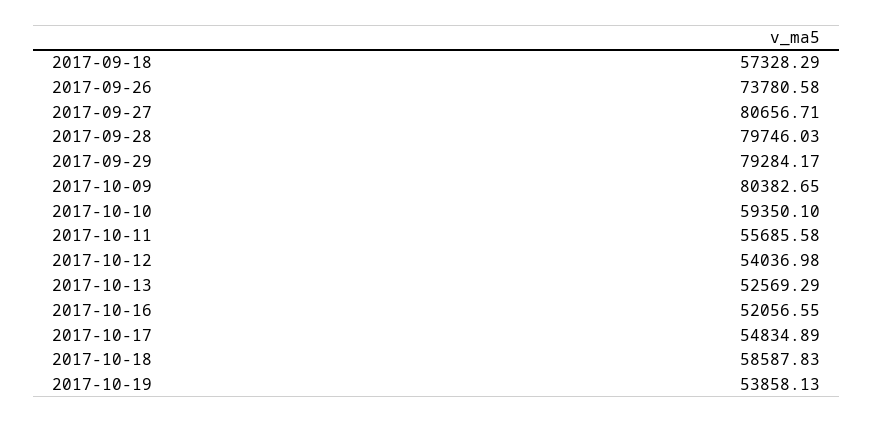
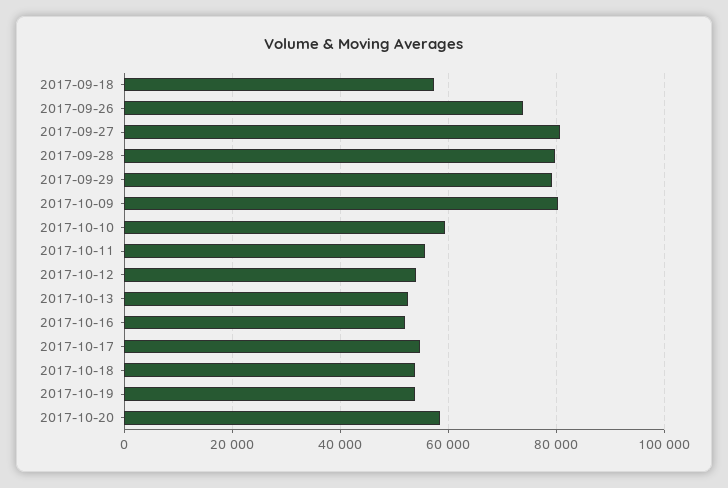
2017-10-18: 58587.83 -> 54000
2017-10-20: none -> 58000

